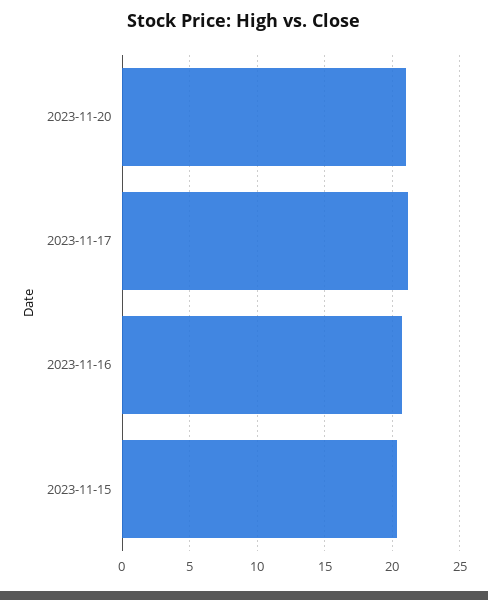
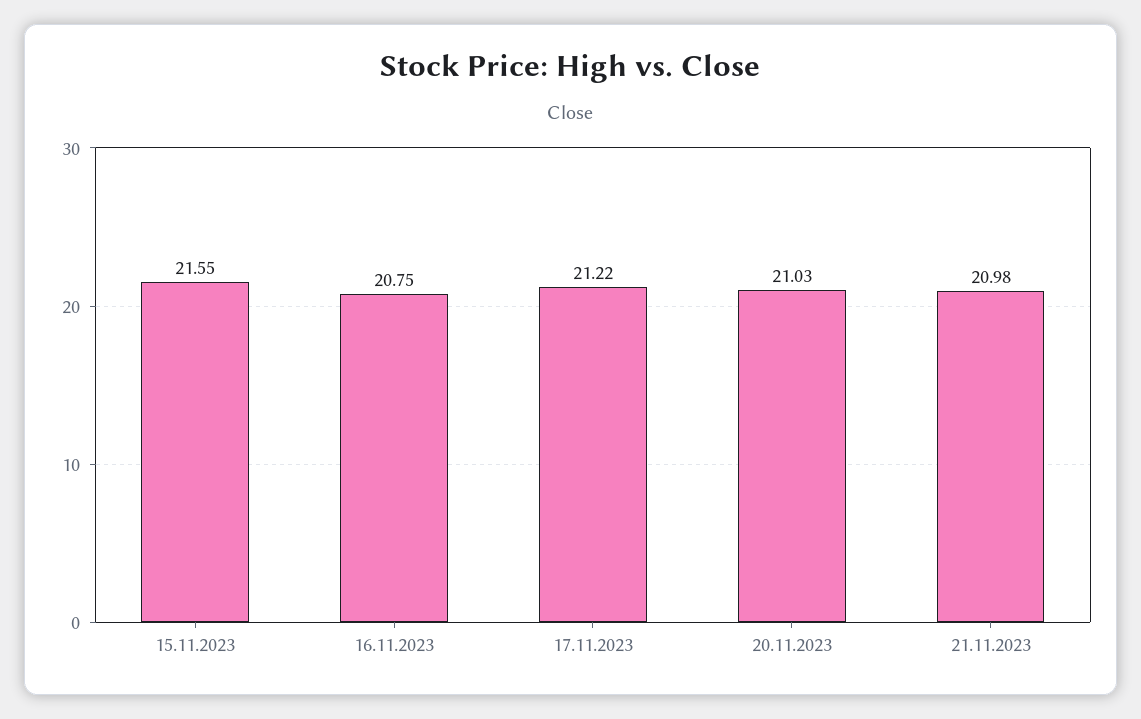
2023-11-15: 20.5 -> 21.55
21.11.2023: none -> 20.98

